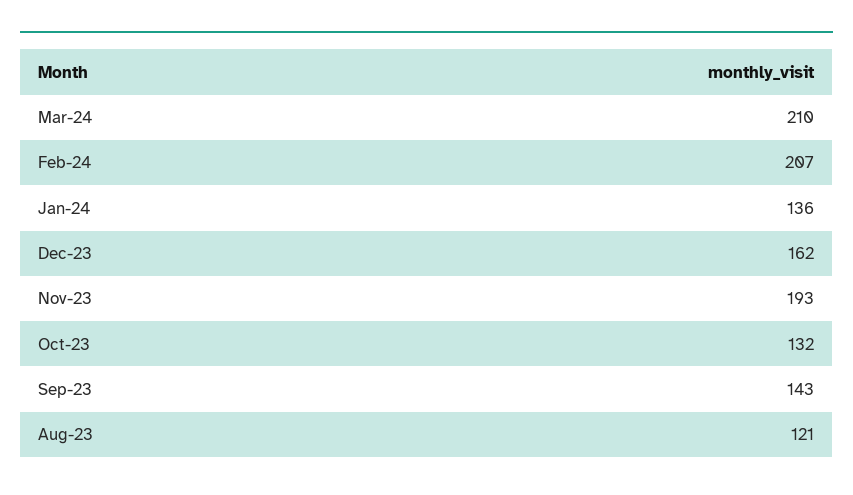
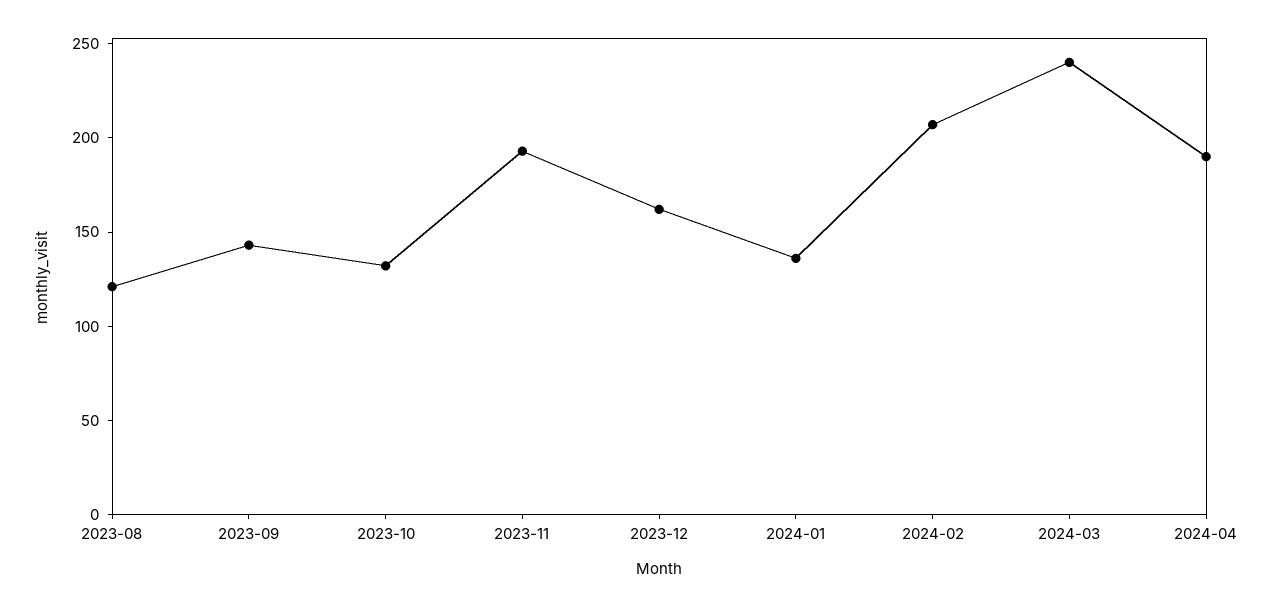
Mar-24: 210 -> 240
2024-04: none -> 190

